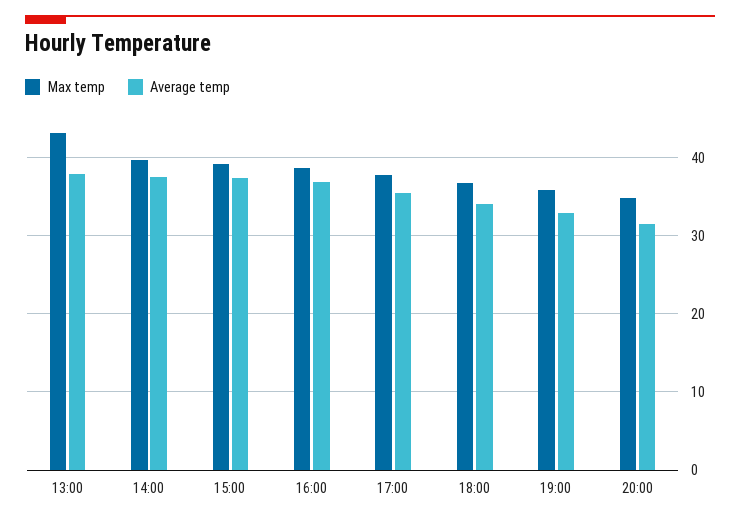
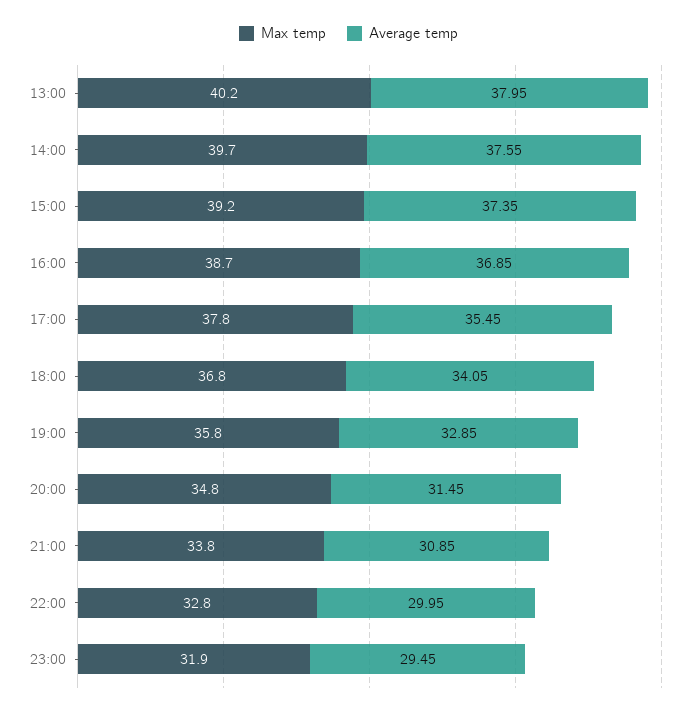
Max temp, 13:00: 43 -> 40.2
Max temp, 21:00: none -> 33.8
Average temp, 21:00: none -> 30.85
Max temp, 22:00: none -> 32.8
Average temp, 22:00: none -> 29.95
Max temp, 23:00: none -> 31.9
Average temp, 23:00: none -> 29.45

